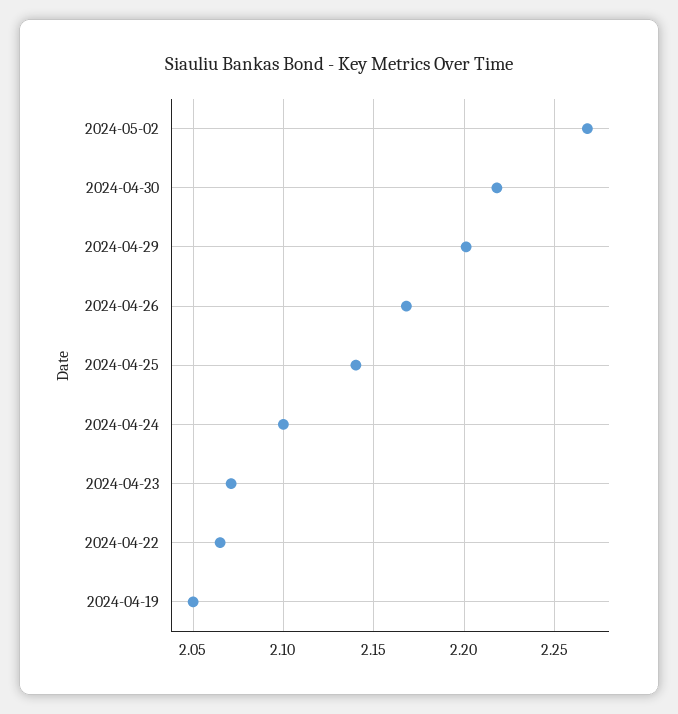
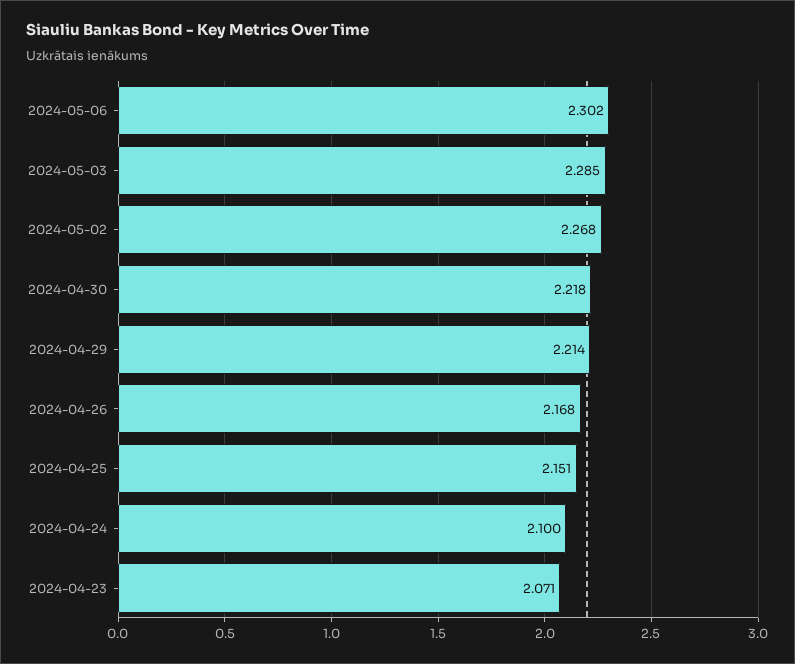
2024-04-29: 2.2 -> 2.214
2024-04-25: 2.14 -> 2.151
2024-04-22: 2.065 -> none
2024-04-19: 2.05 -> none
2024-05-06: none -> 2.302
2024-05-03: none -> 2.285

